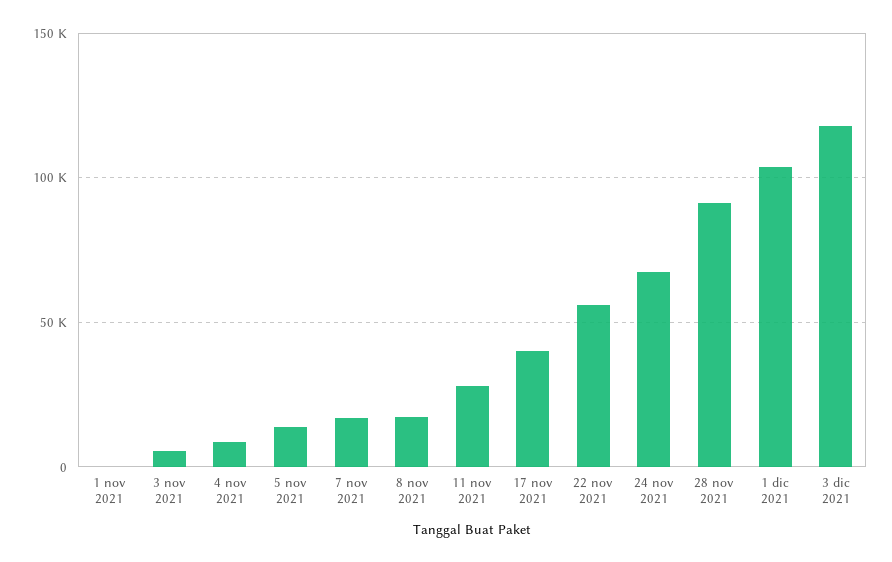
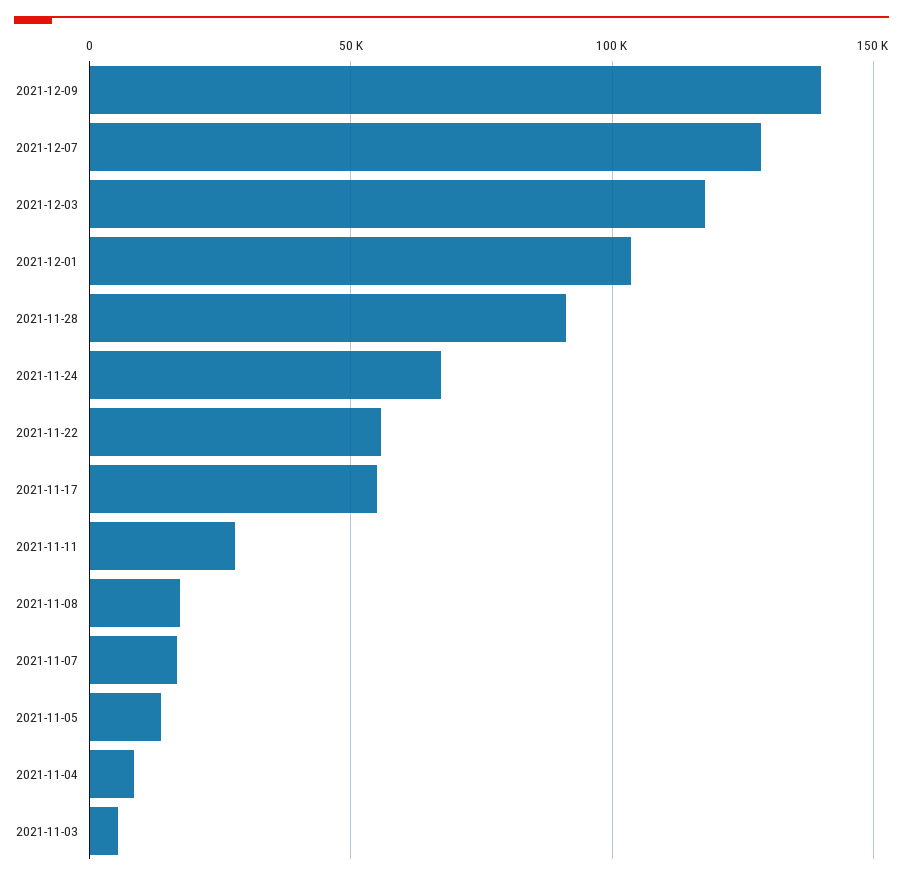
1 nov 2021: 0 -> none
17 nov 2021: 40000 -> 55000
2021-12-09: none -> 140000
2021-12-07: none -> 130000

